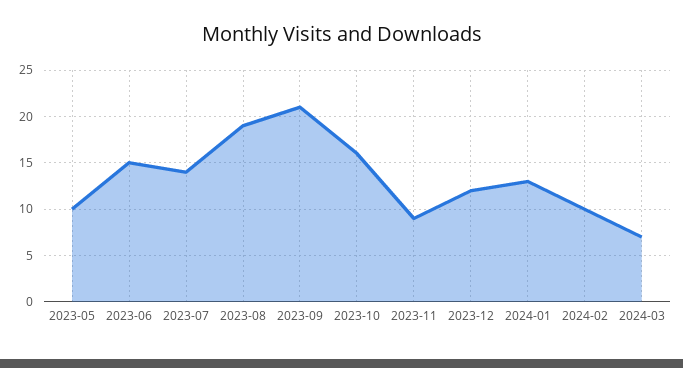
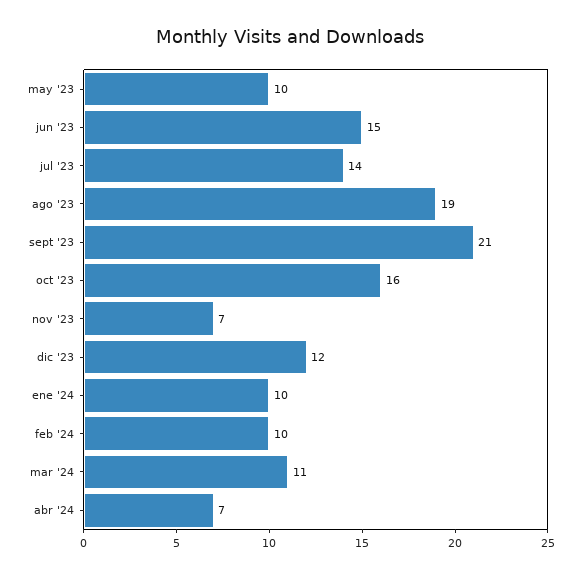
2023-11: 9 -> 7
2024-01: 13 -> 10
2024-03: 7 -> 11
abr '24: none -> 7

